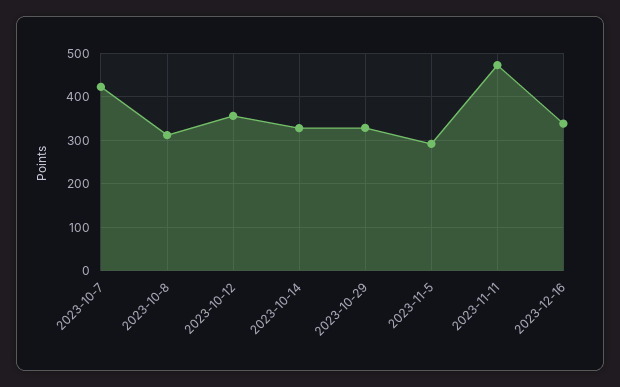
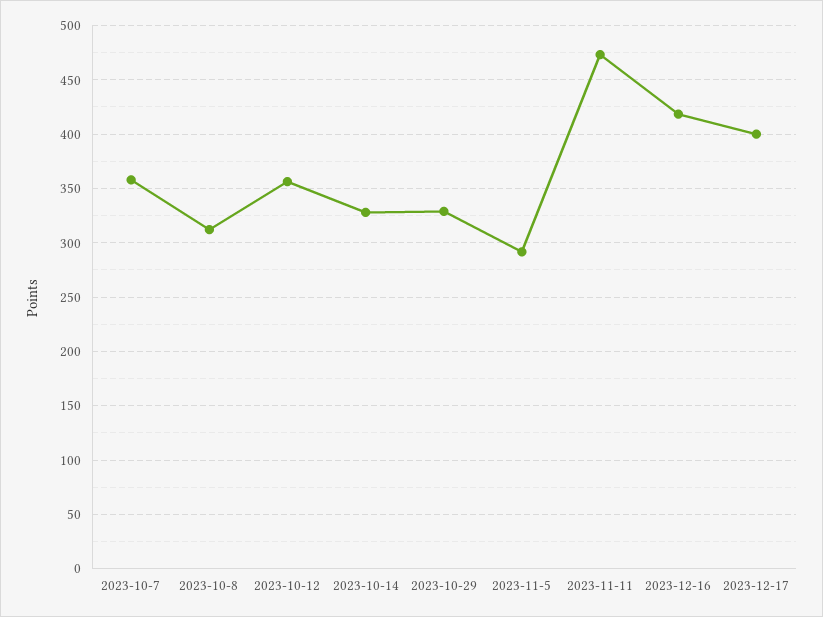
2023-10-7: 420 -> 360
2023-12-16: 340 -> 420
2023-12-17: none -> 400

